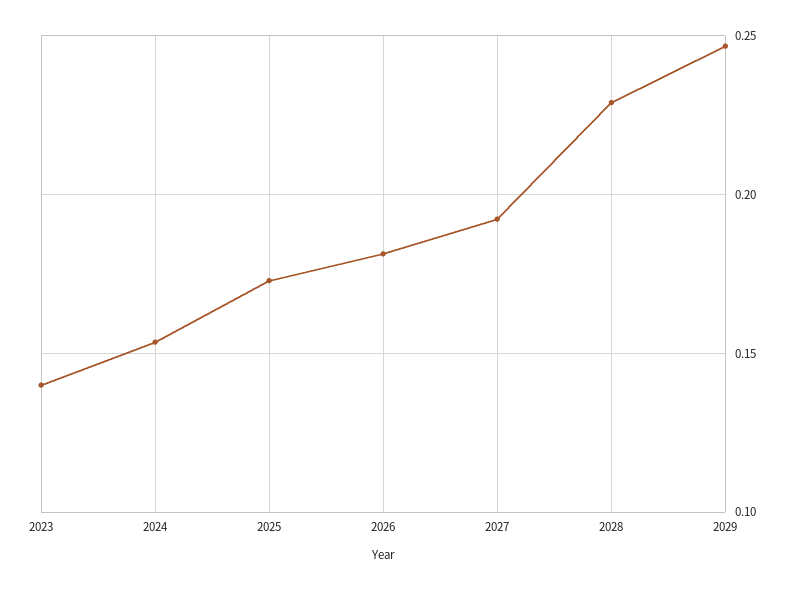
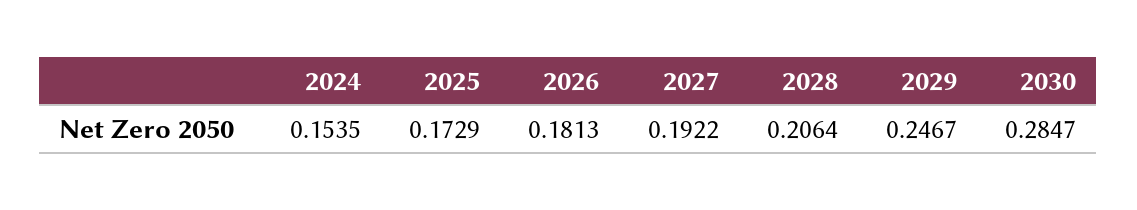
2023: 0.14 -> none
2028: 0.23 -> 0.2064
2030: none -> 0.2847

